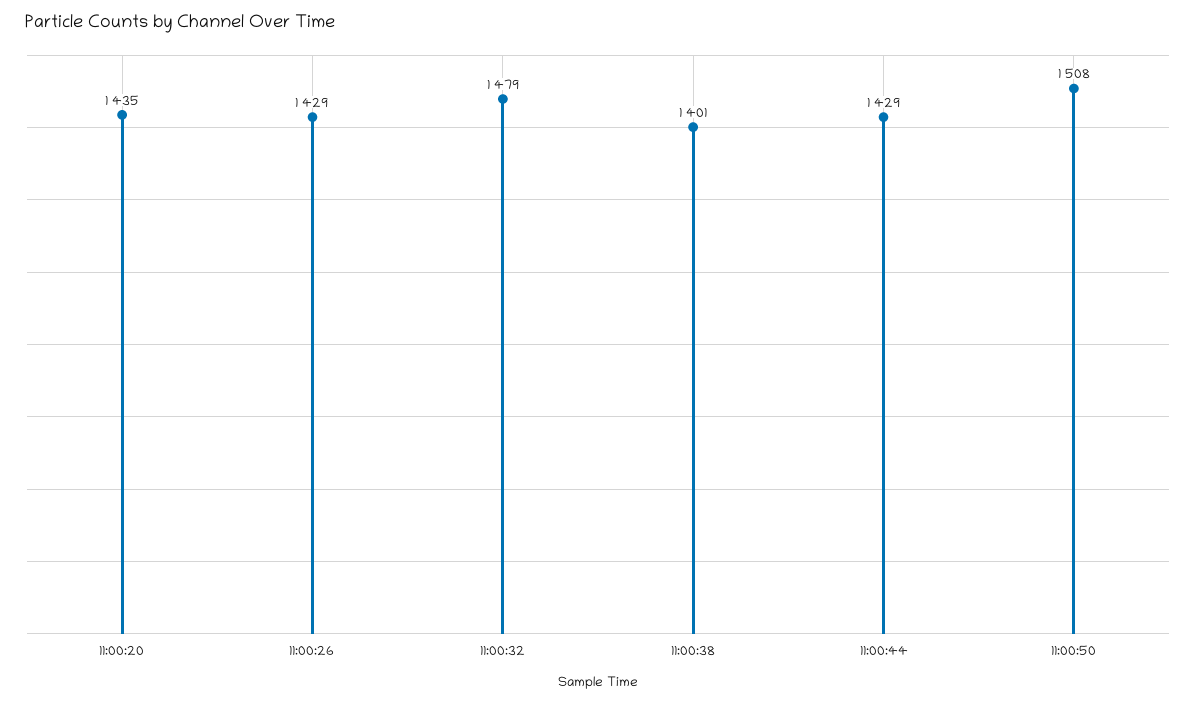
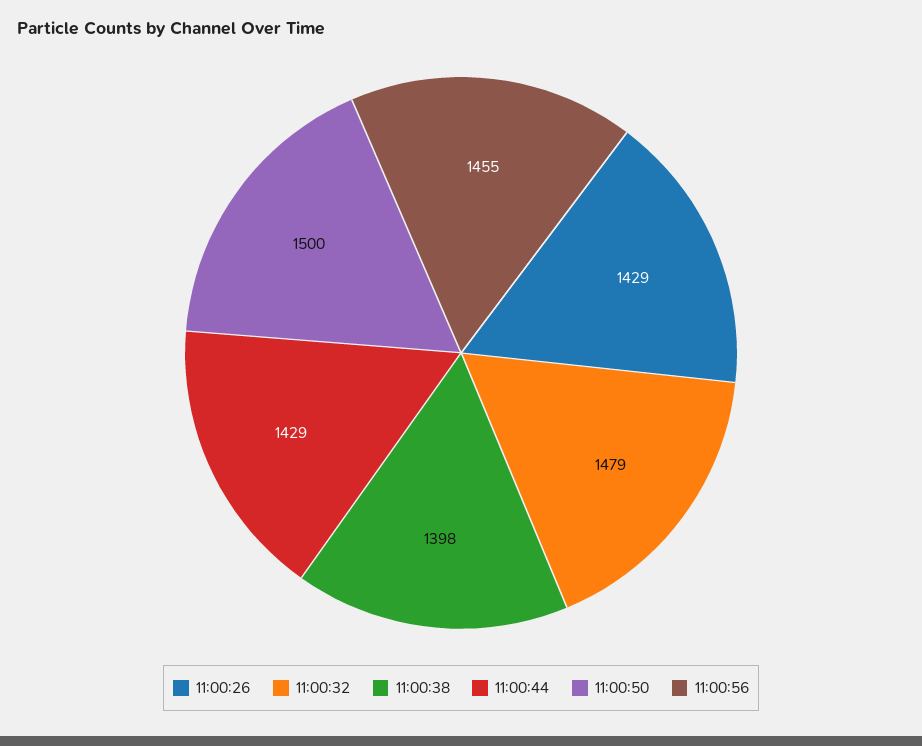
11:00:20: 1435 -> none
11:00:38: 1401 -> 1398
11:00:50: 1508 -> 1500
11:00:56: none -> 1455

